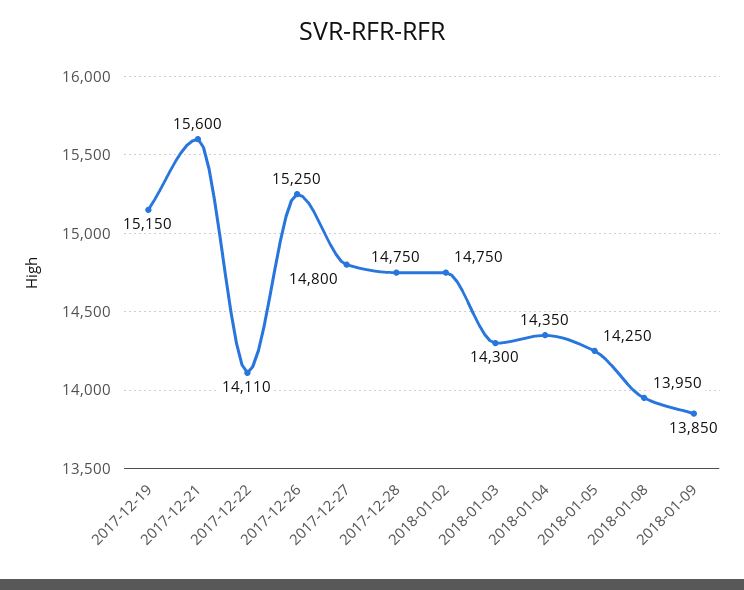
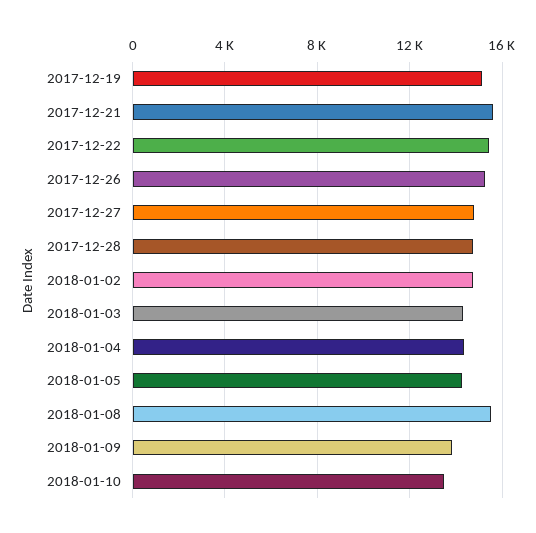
2017-12-22: 14110 -> 15500
2018-01-08: 13950 -> 15500
2018-01-10: none -> 13500

